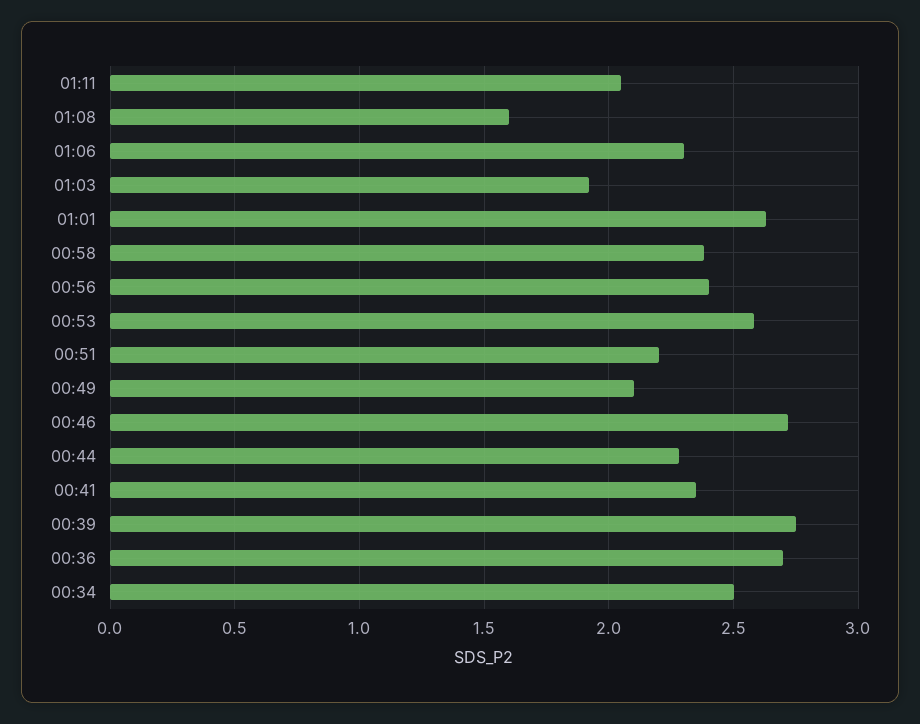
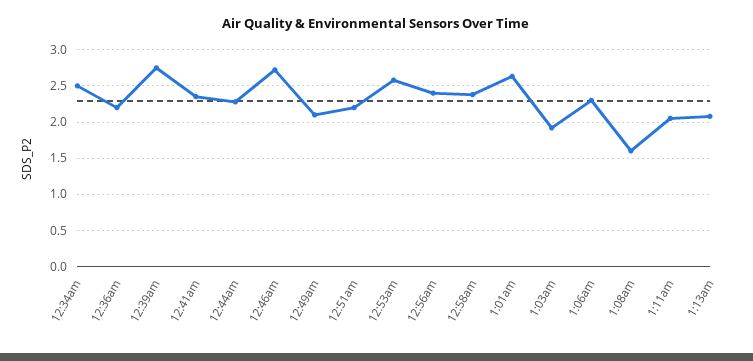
00:36: 2.7 -> 2.2
1:13am: none -> 2.1

